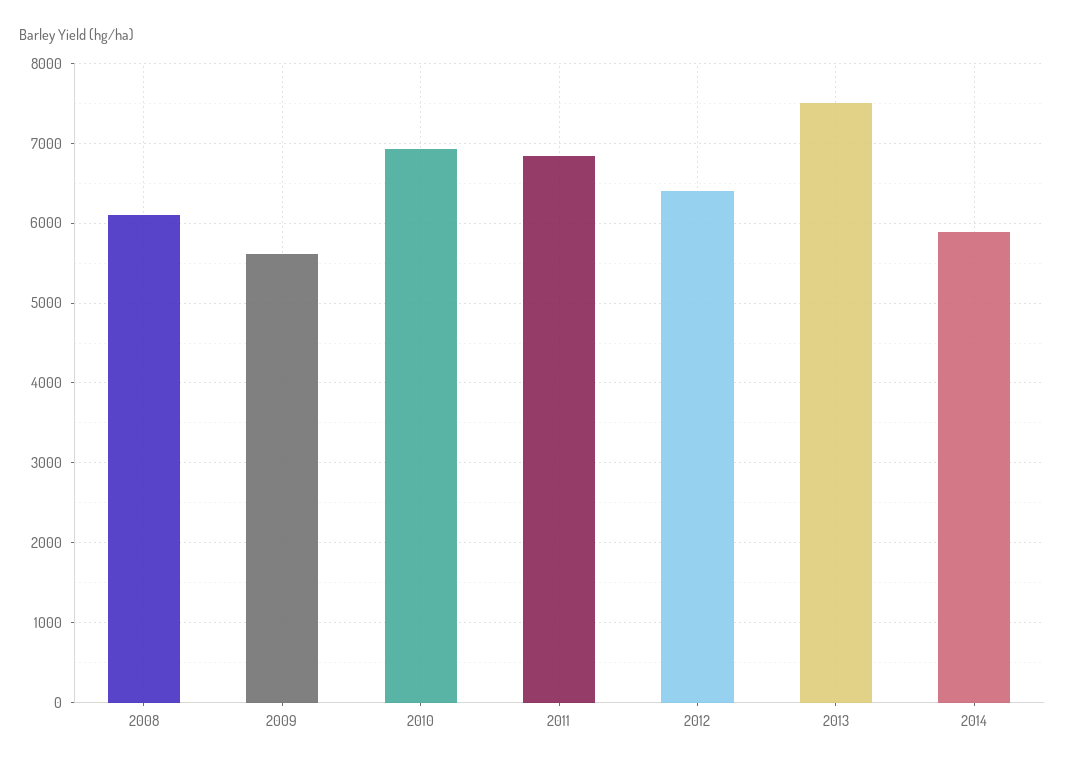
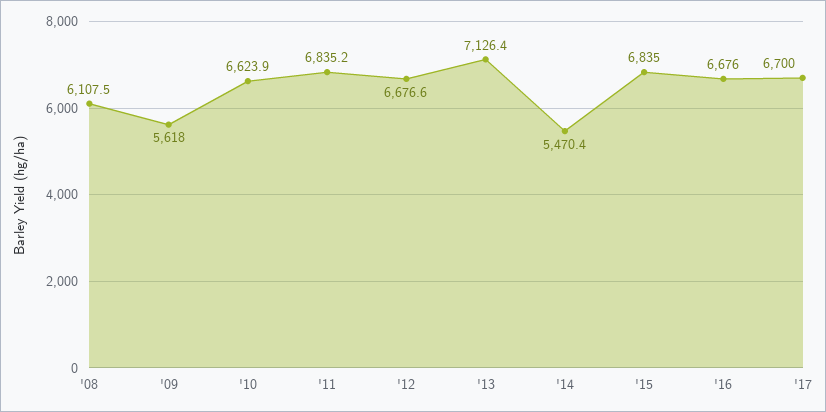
2010: 6900 -> 6623.9
2012: 6400 -> 6676.6
2013: 7500 -> 7126.4
2014: 5900 -> 5470.4
'15: none -> 6835
'16: none -> 6676
'17: none -> 6700

